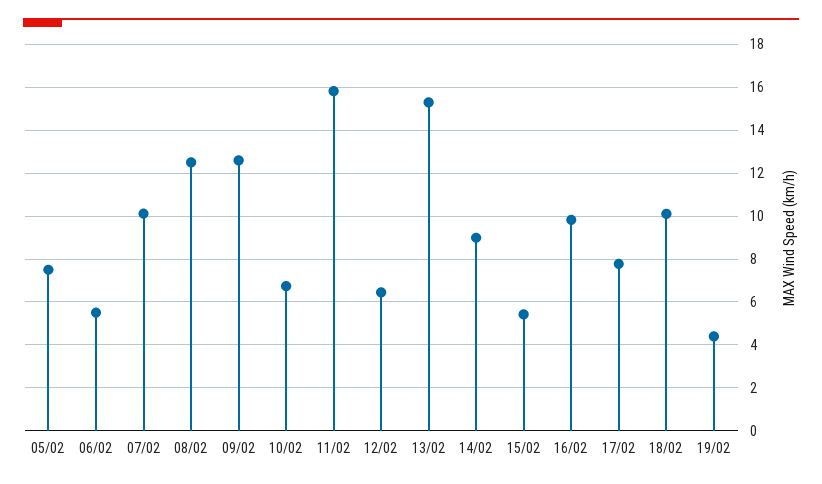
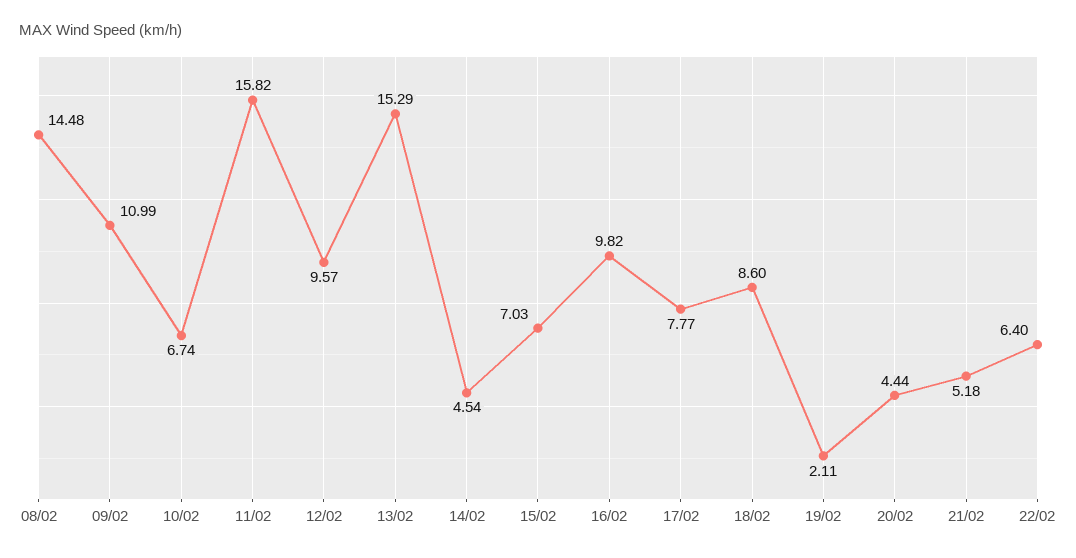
05/02: 7.5 -> none
06/02: 5.5 -> none
07/02: 10 -> none
08/02: 12.5 -> 14.48
09/02: 12.5 -> 10.99
12/02: 6.5 -> 9.57
14/02: 9 -> 4.54
15/02: 5.5 -> 7.03
18/02: 10 -> 8.6
19/02: 4.5 -> 2.11
20/02: none -> 4.44
21/02: none -> 5.18
22/02: none -> 6.4

